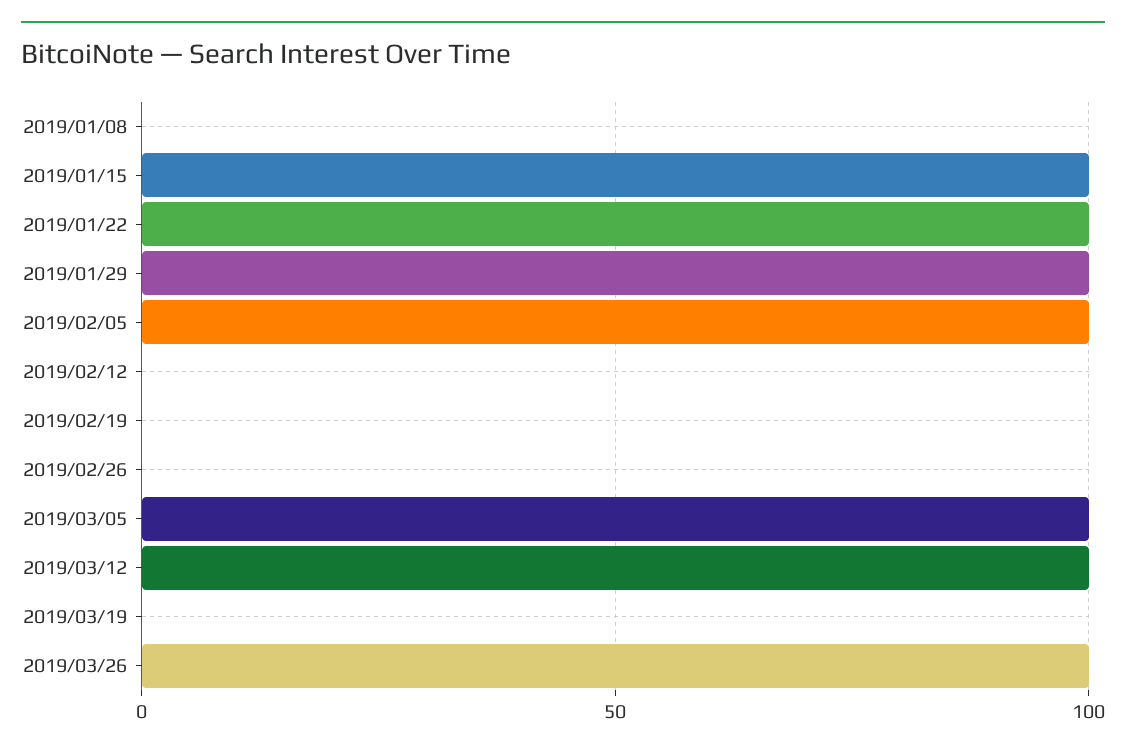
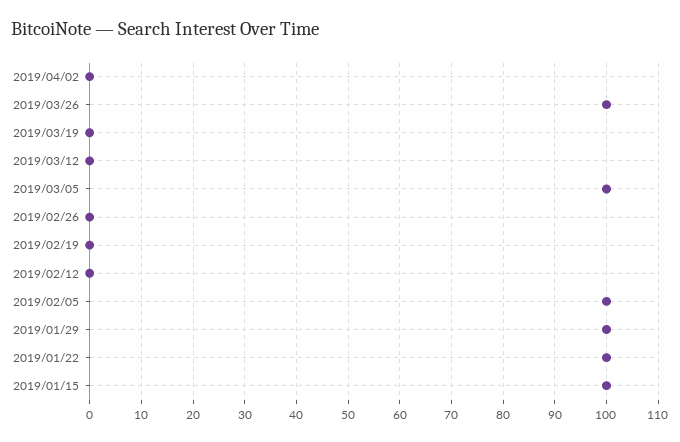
2019/01/08: 0 -> none
2019/03/12: 100 -> 0
2019/04/02: none -> 0

